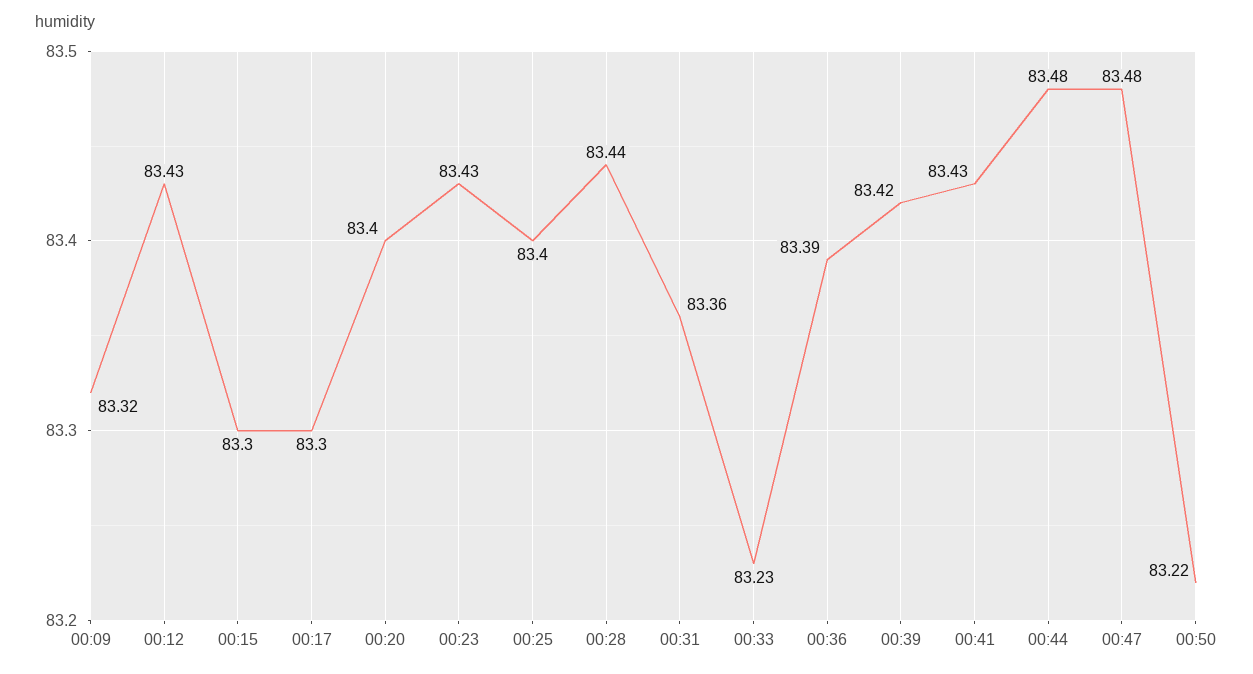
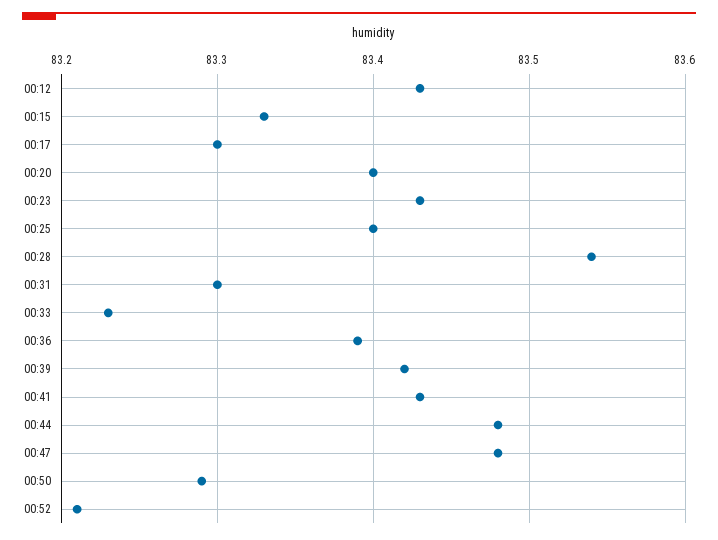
00:09: 83.32 -> none
00:15: 83.3 -> 83.33
00:28: 83.44 -> 83.54
00:31: 83.36 -> 83.3
00:50: 83.22 -> 83.29
00:52: none -> 83.21

